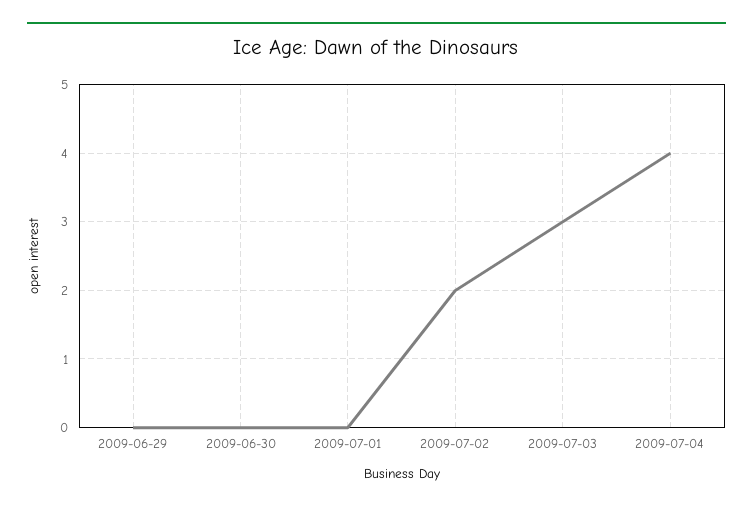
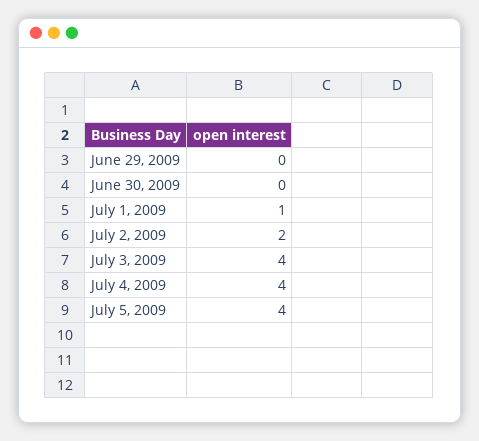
2009-07-01: 0 -> 1
2009-07-03: 3 -> 4
July 5, 2009: none -> 4

